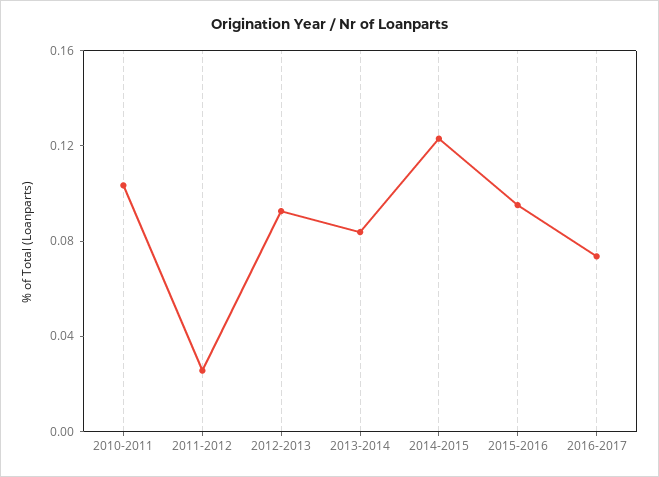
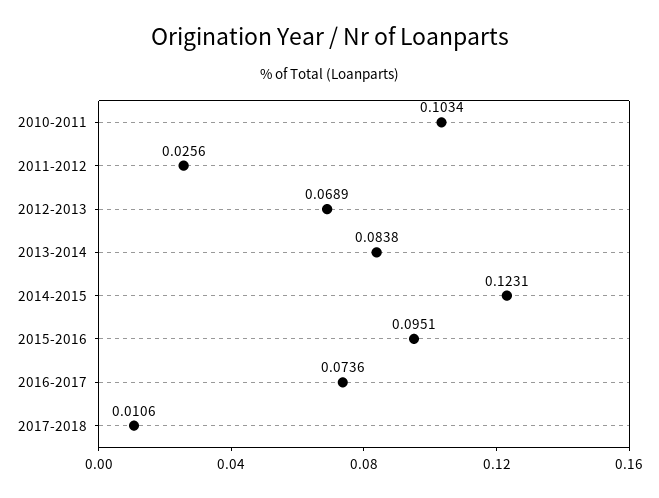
2012-2013: 0.09 -> 0.0689
2017-2018: none -> 0.0106

